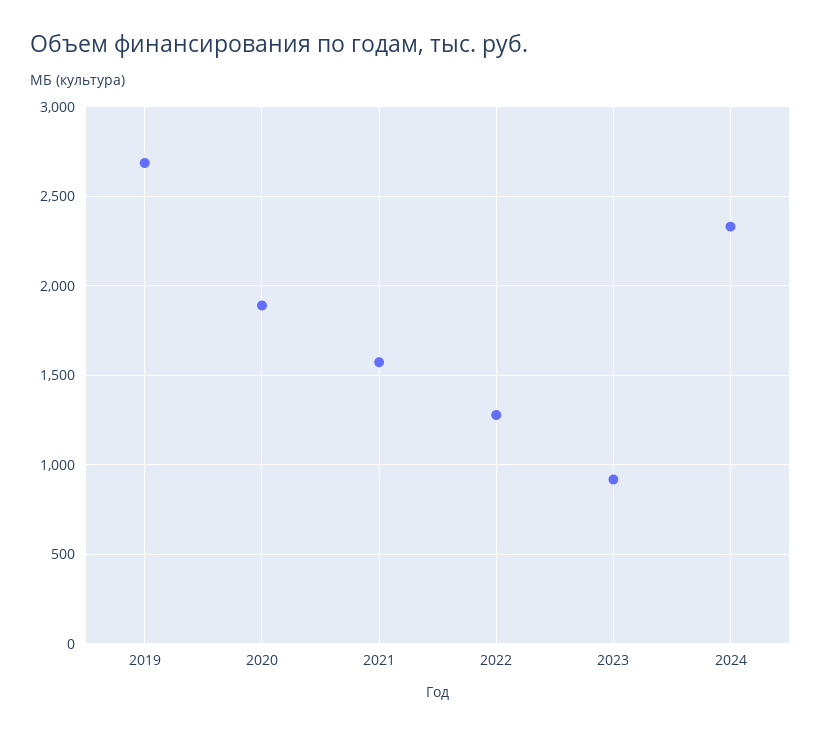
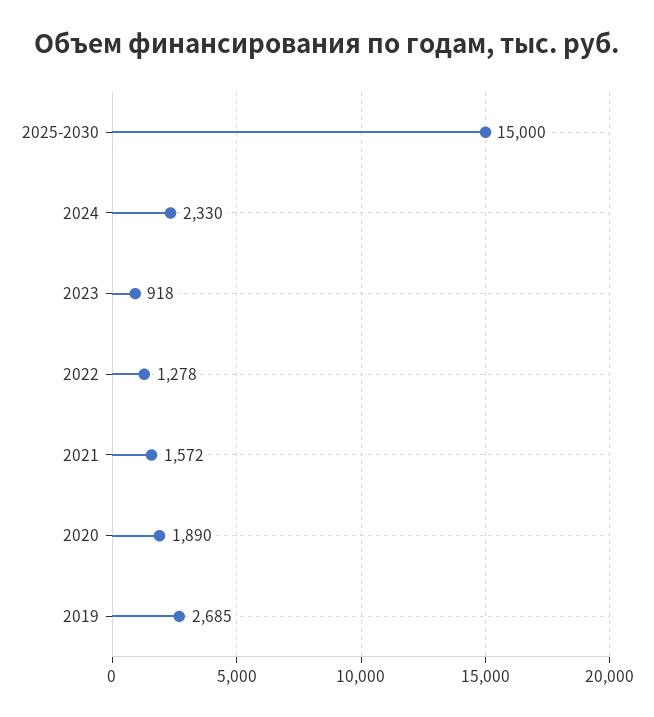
2025-2030: none -> 15000

